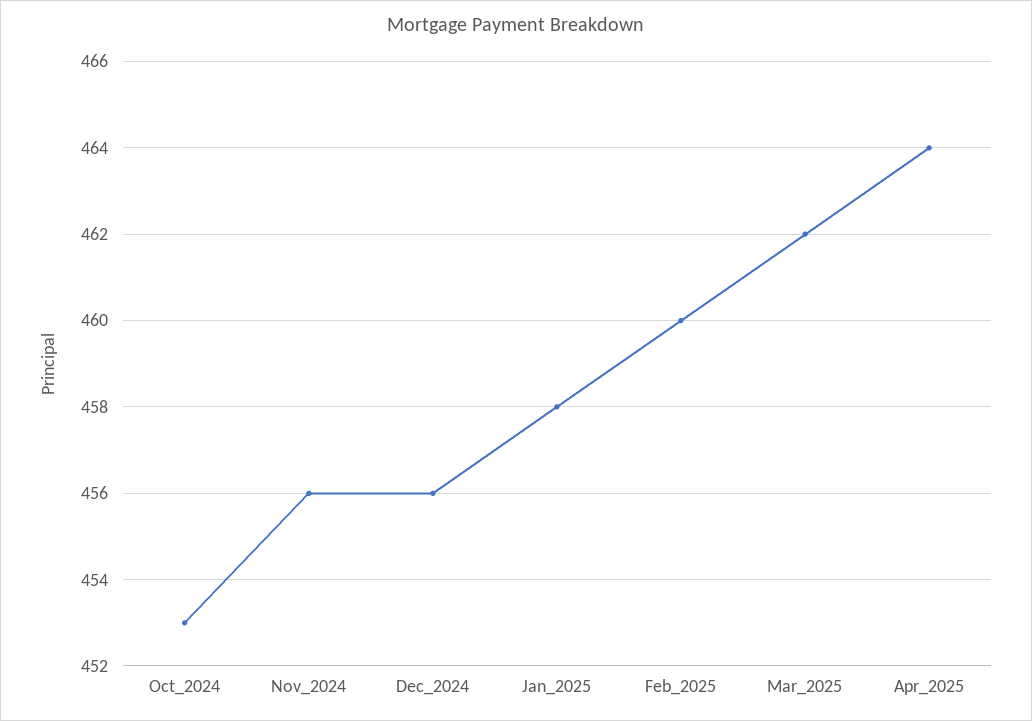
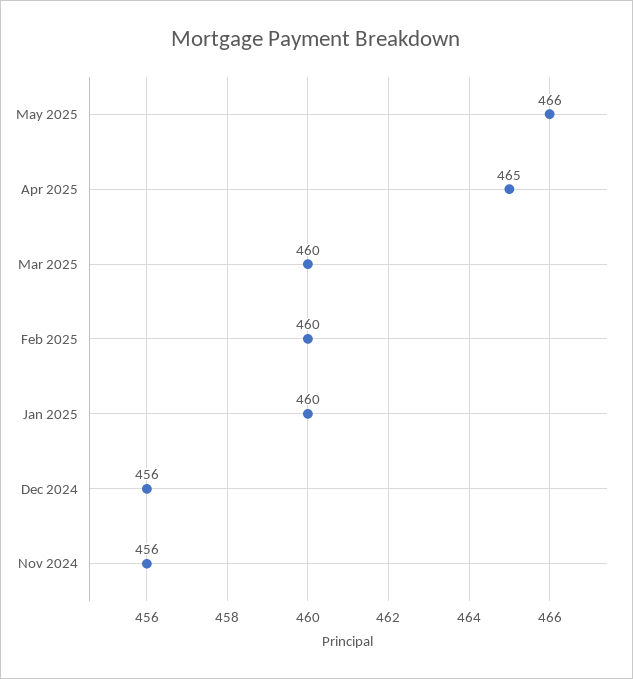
Oct_2024: 453 -> none
Jan_2025: 458 -> 460
Mar_2025: 462 -> 460
Apr_2025: 464 -> 465
May 2025: none -> 466

